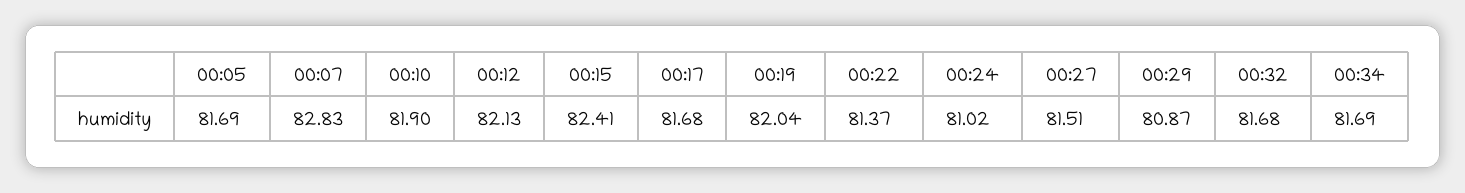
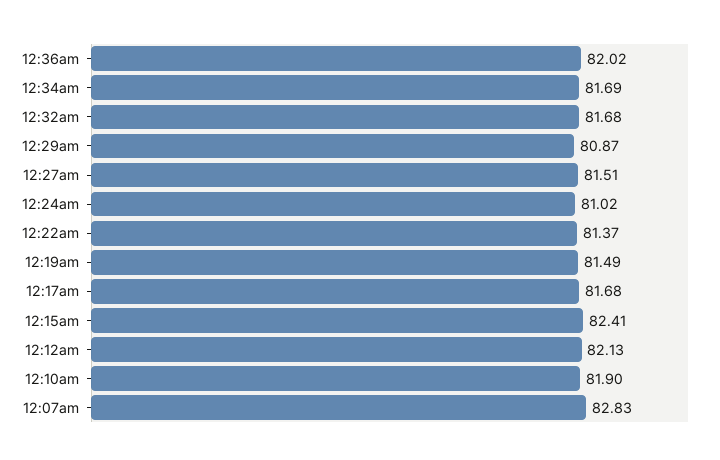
00:05: 81.69 -> none
00:19: 82.04 -> 81.49
12:36am: none -> 82.02

